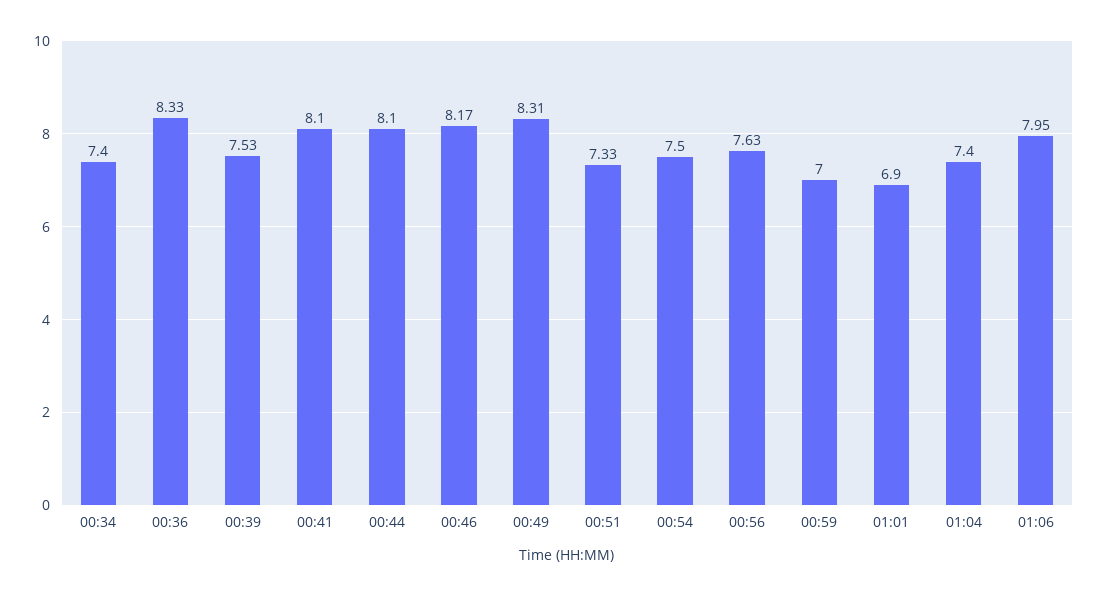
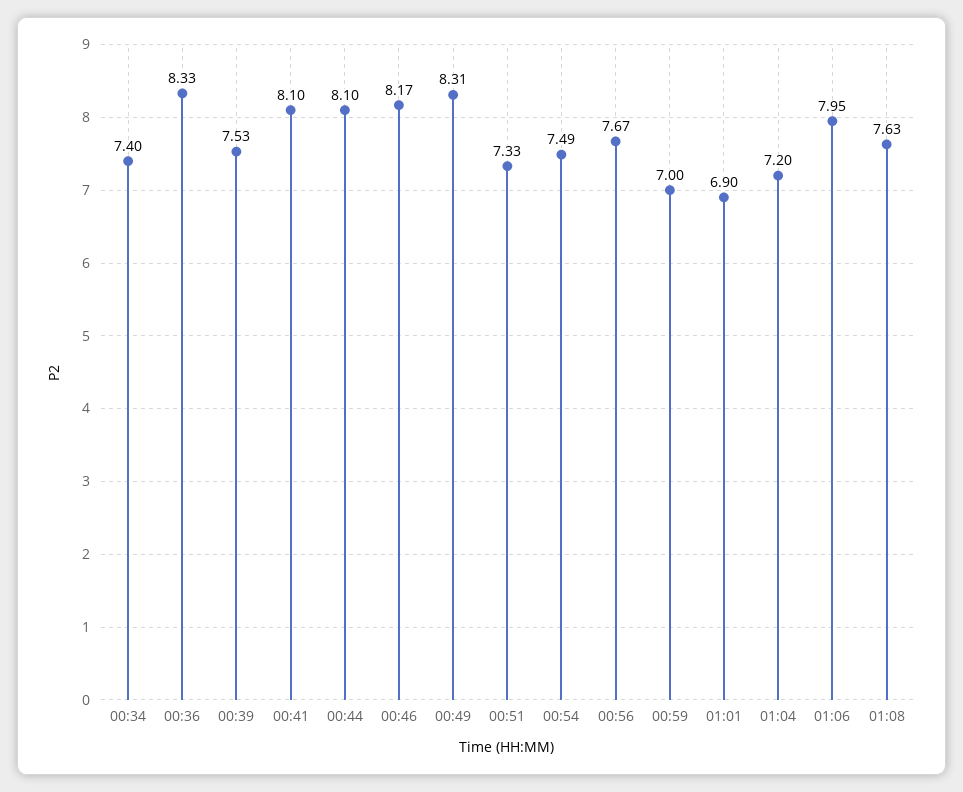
00:54: 7.5 -> 7.49
00:56: 7.63 -> 7.67
01:04: 7.4 -> 7.2
01:08: none -> 7.63

